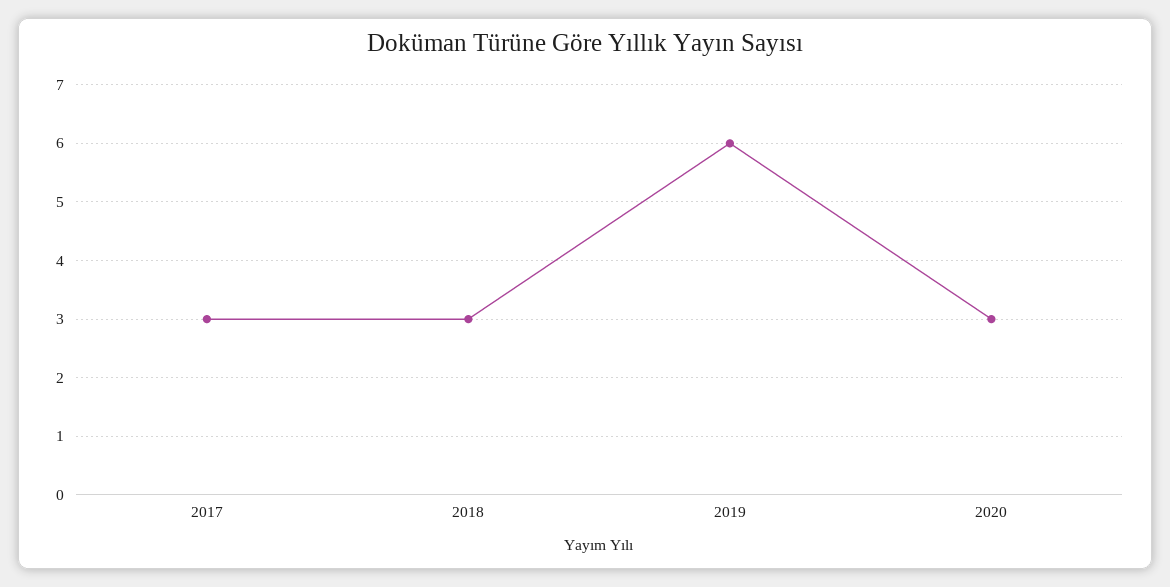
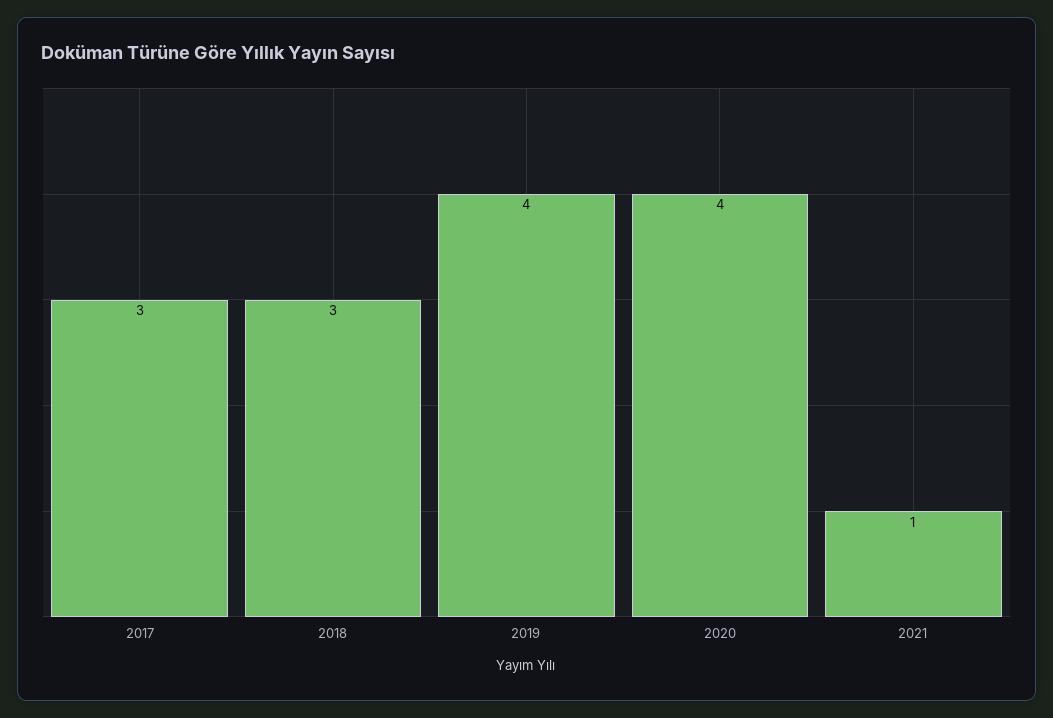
2019: 6 -> 4
2020: 3 -> 4
2021: none -> 1

